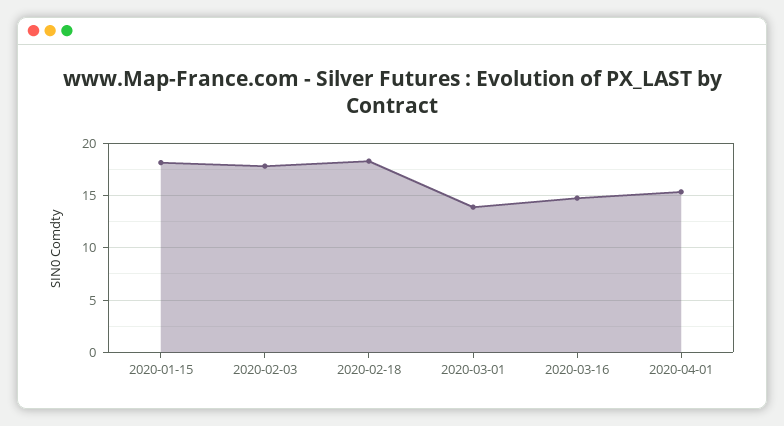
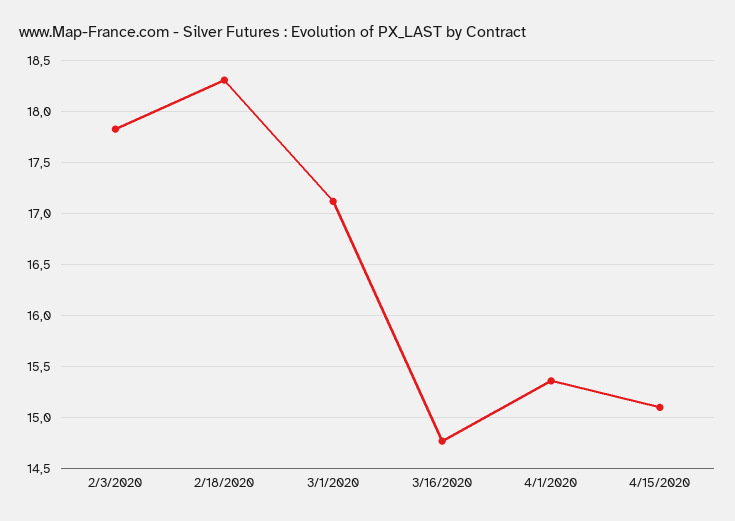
2020-01-15: 18 -> none
2020-03-01: 14 -> 17.1
4/15/2020: none -> 15.1

